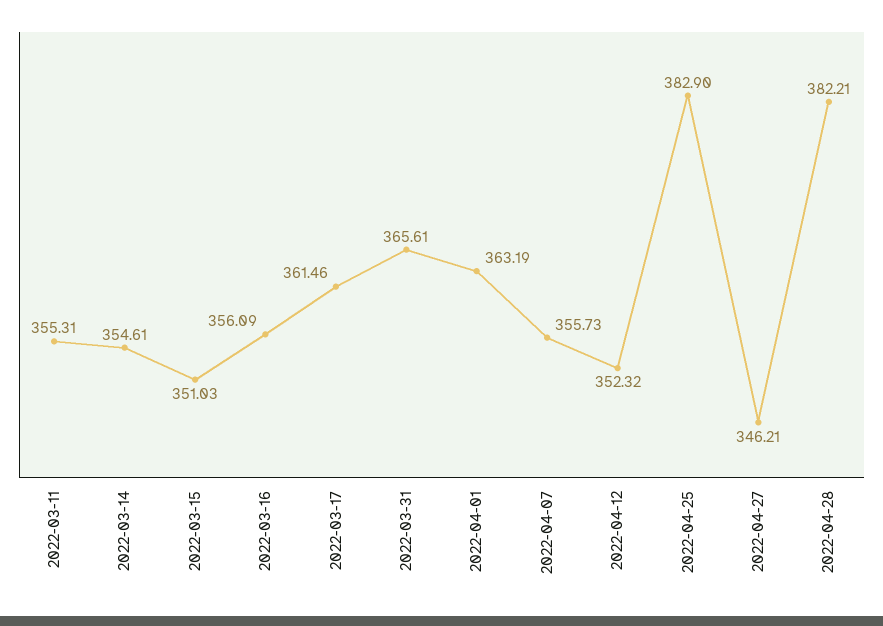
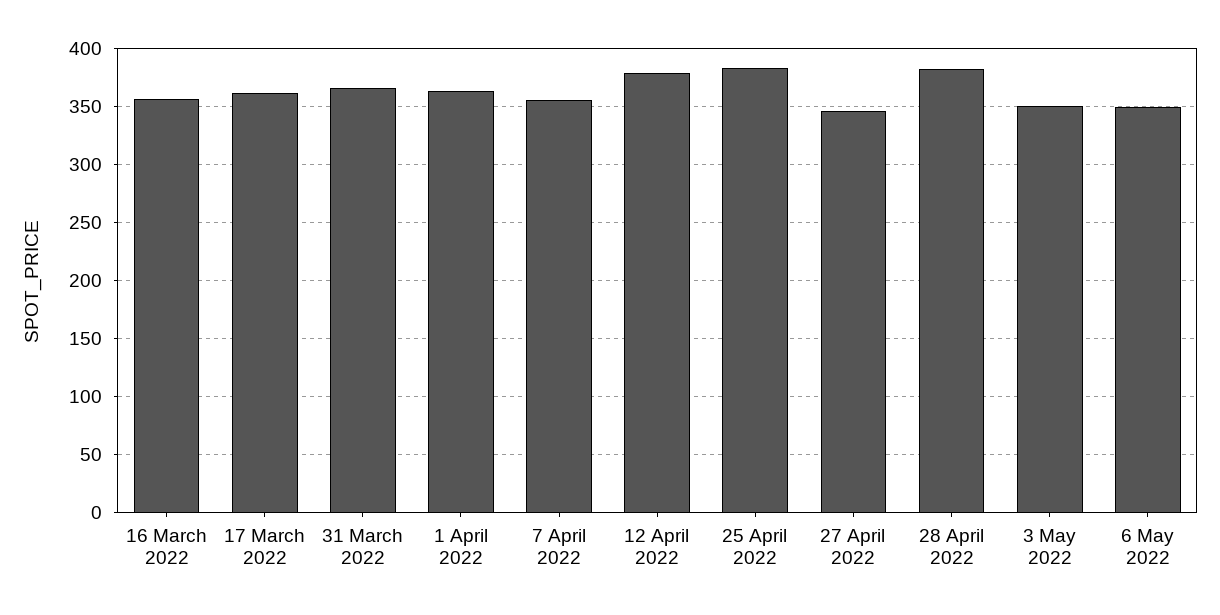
2022-03-11: 355.31 -> none
2022-03-14: 354.61 -> none
2022-03-15: 351.03 -> none
2022-04-12: 352.32 -> 380
3 May 2022: none -> 350
6 May 2022: none -> 350

